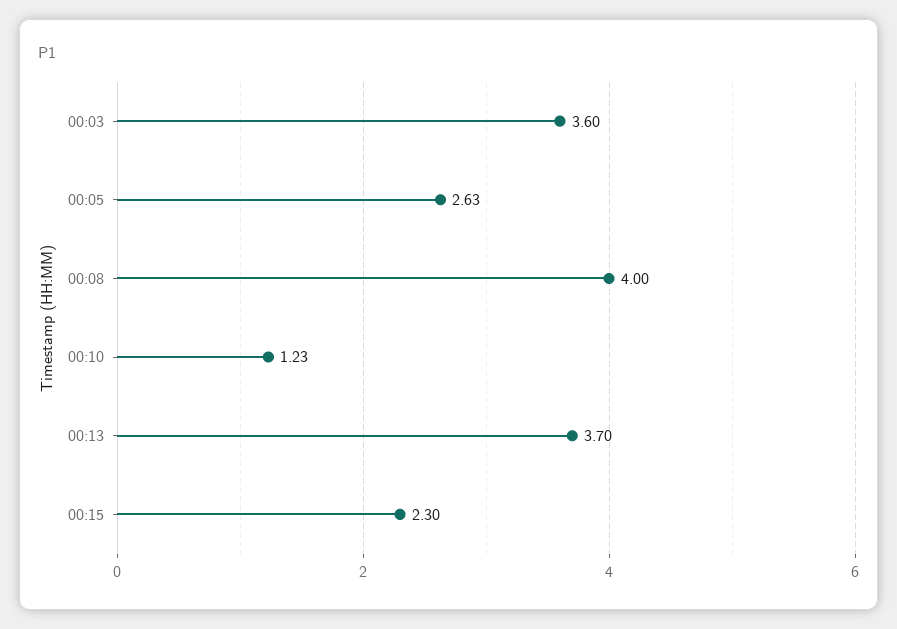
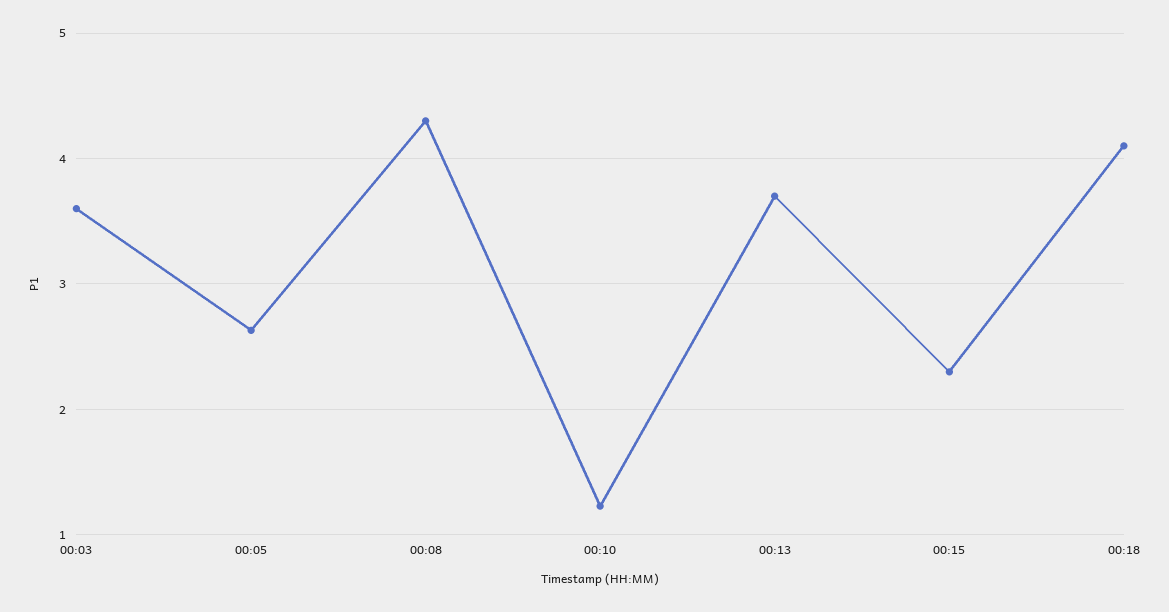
00:08: 4 -> 4.3
00:18: none -> 4.1

